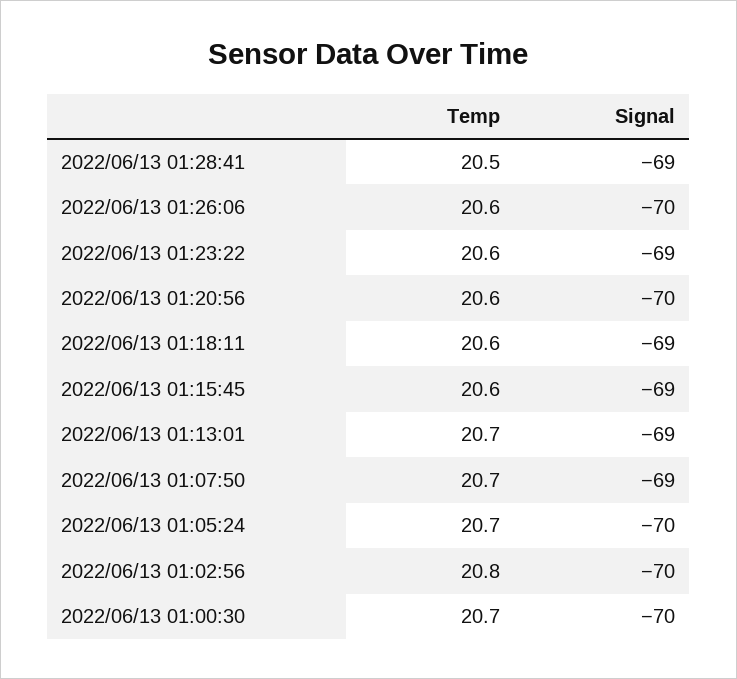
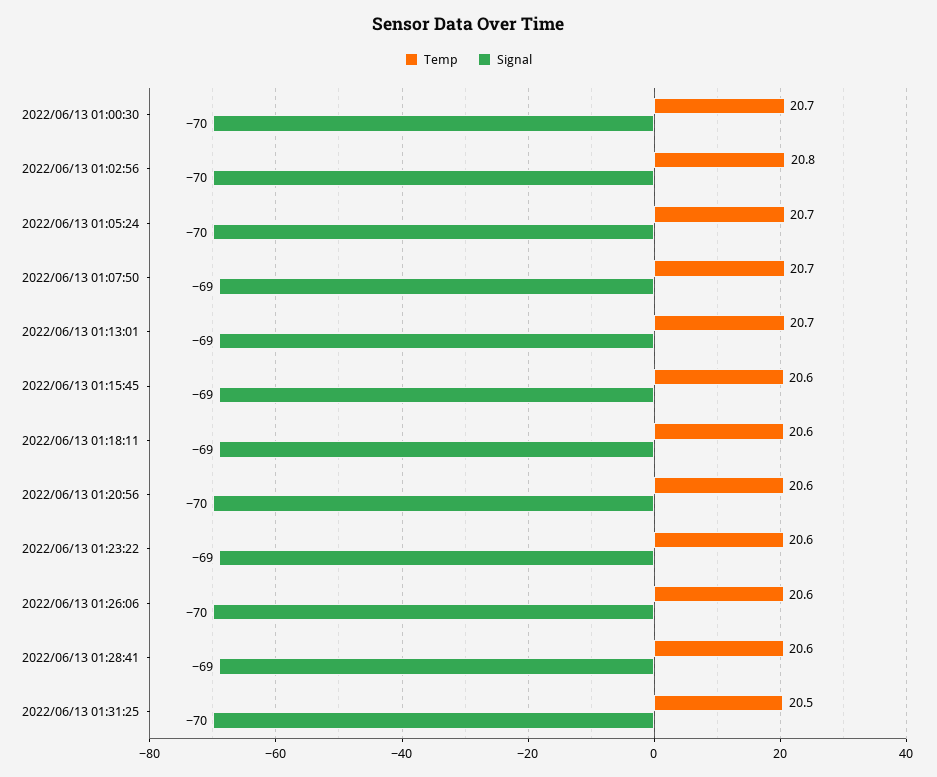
Temp, 2022/06/13 01:28:41: 20.5 -> 20.6
Temp, 2022/06/13 01:31:25: none -> 20.5
Signal, 2022/06/13 01:31:25: none -> -70

